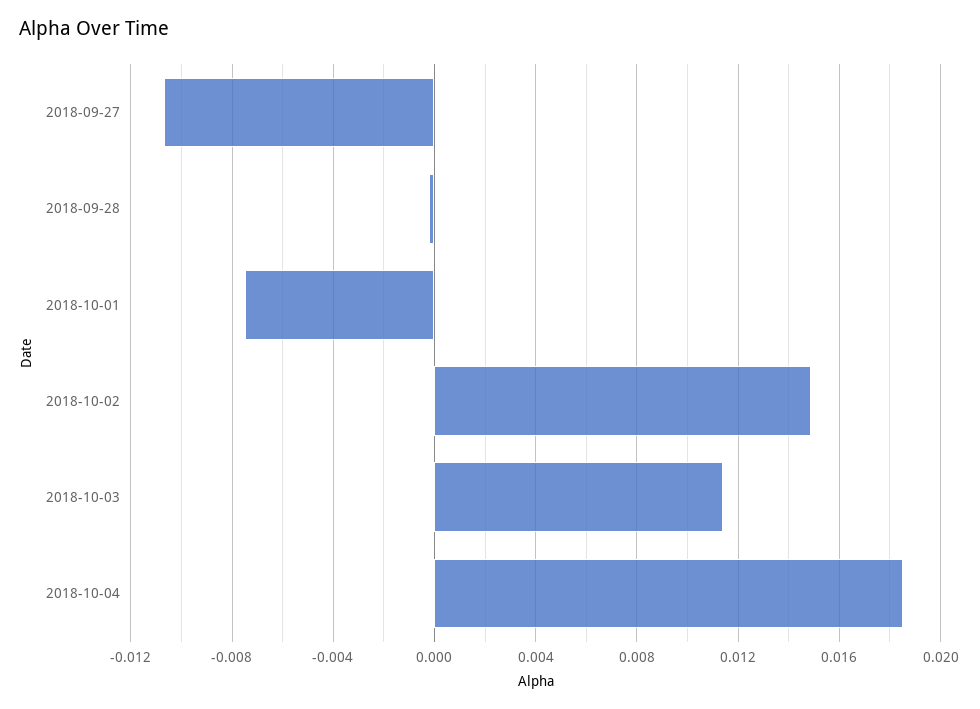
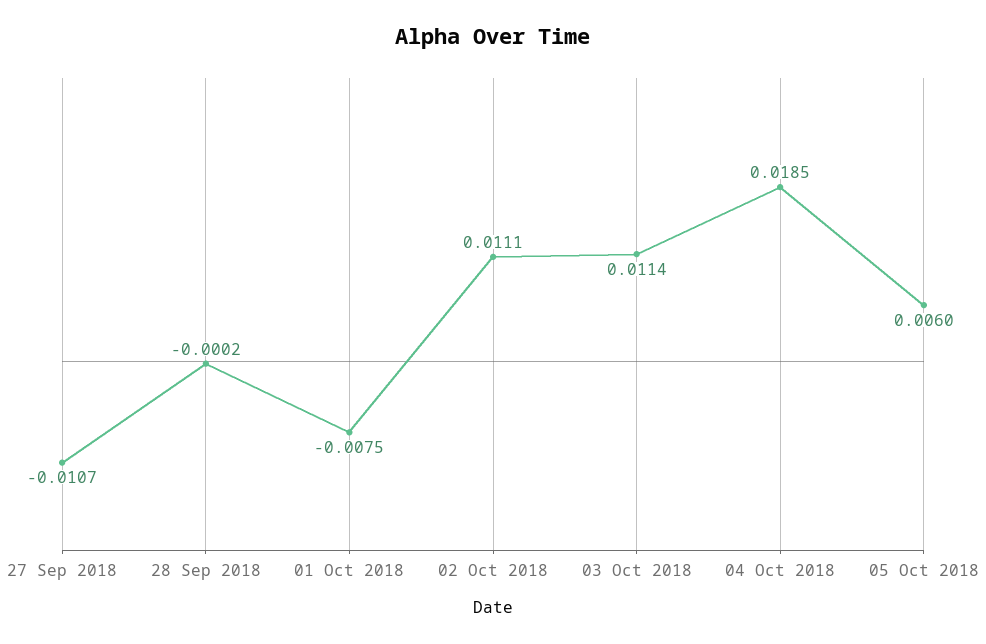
2018-10-02: 0.015 -> 0.0111
05 Oct 2018: none -> 0.006

